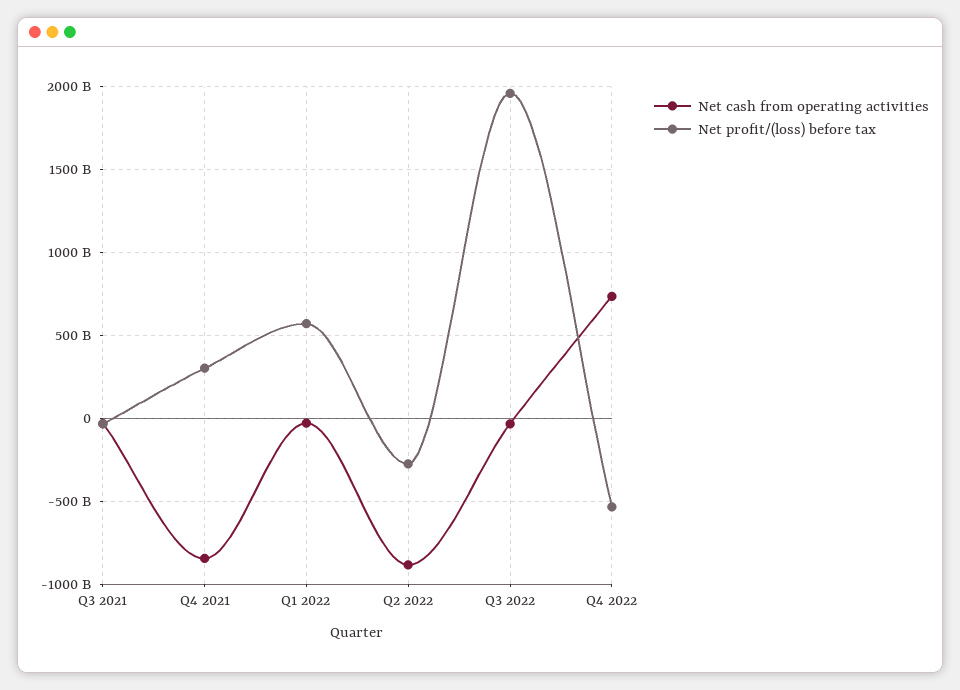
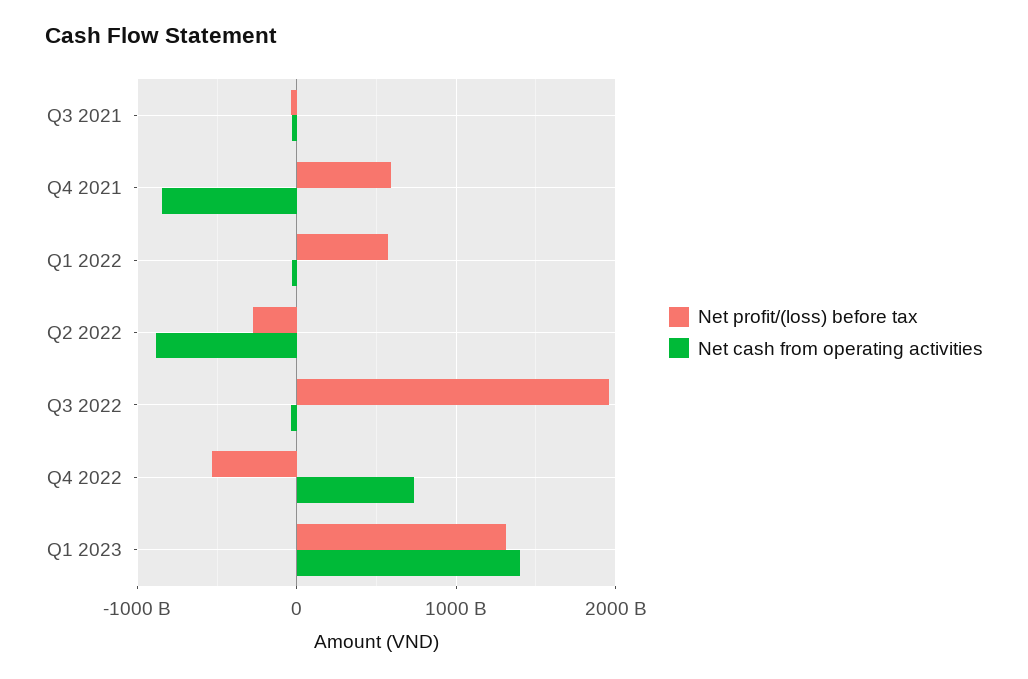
Net profit/(loss) before tax, Q4 2021: 300000000000 -> 600000000000
Net profit/(loss) before tax, Q1 2023: none -> 1300000000000
Net cash from operating activities, Q1 2023: none -> 1400000000000

